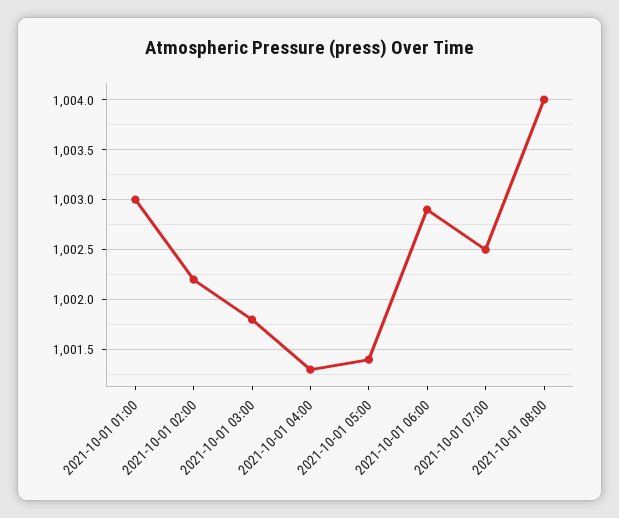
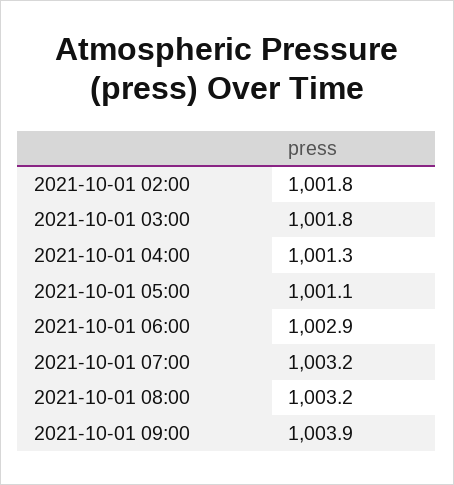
2021-10-01 01:00: 1003 -> none
2021-10-01 02:00: 1002.2 -> 1001.8
2021-10-01 05:00: 1001.4 -> 1001.1
2021-10-01 07:00: 1002.5 -> 1003.2
2021-10-01 08:00: 1004 -> 1003.2
2021-10-01 09:00: none -> 1003.9

